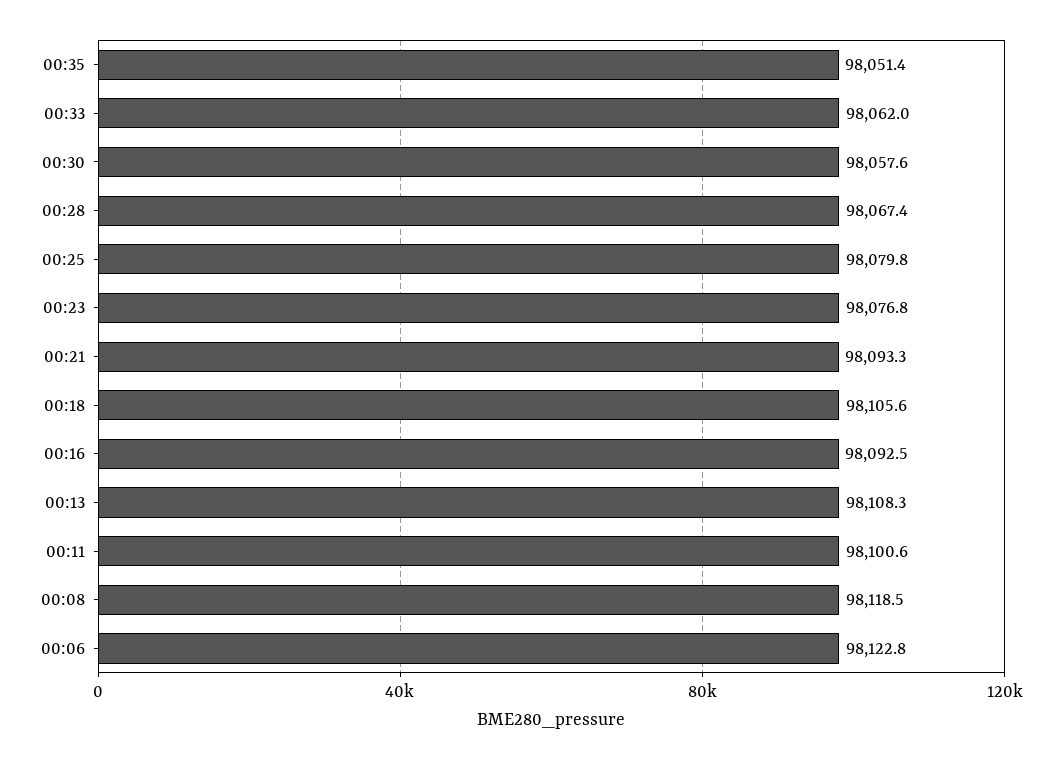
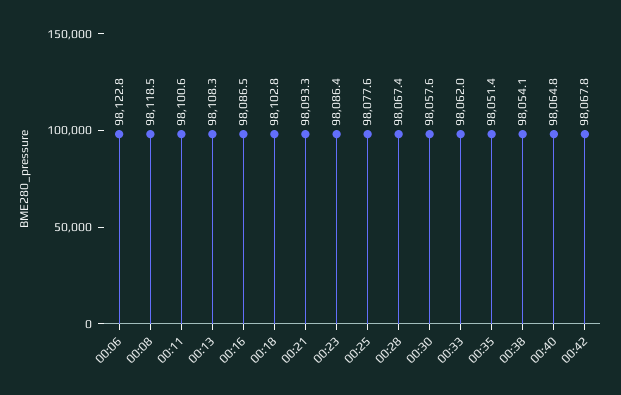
00:25: 98079.8 -> 98077.6
00:23: 98076.8 -> 98086.4
00:18: 98105.6 -> 98102.8
00:16: 98092.5 -> 98086.5
00:38: none -> 98054.1
00:40: none -> 98064.8
00:42: none -> 98067.8

